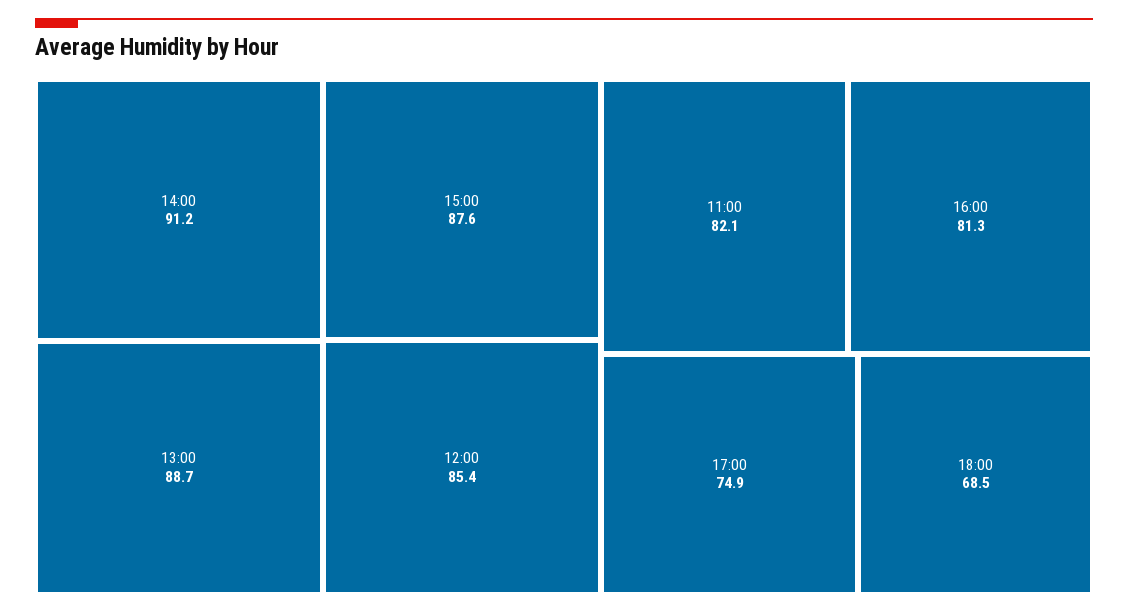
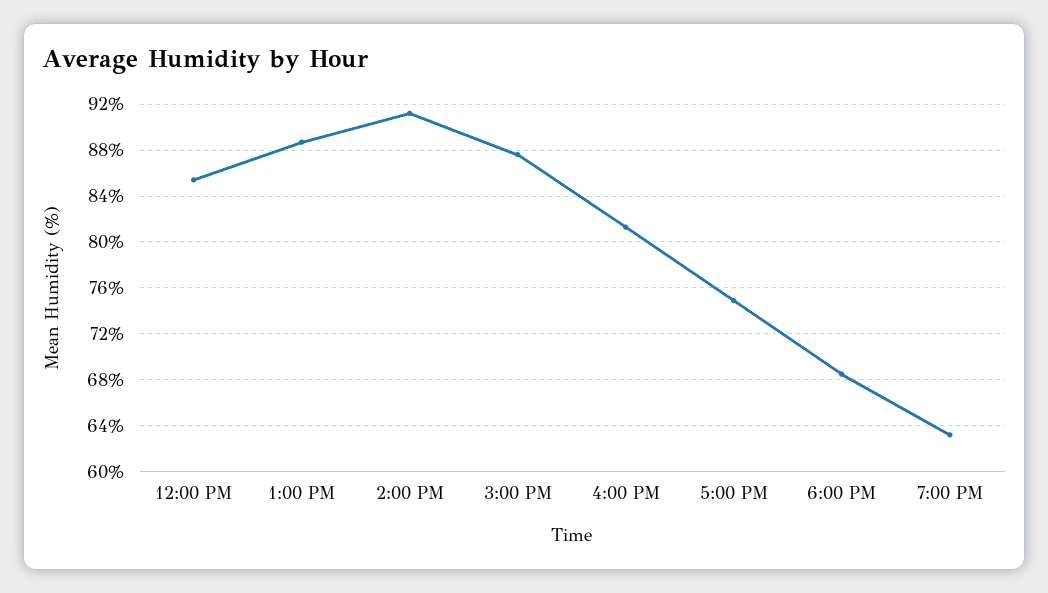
11:00: 82.1 -> none
7:00 PM: none -> 63

